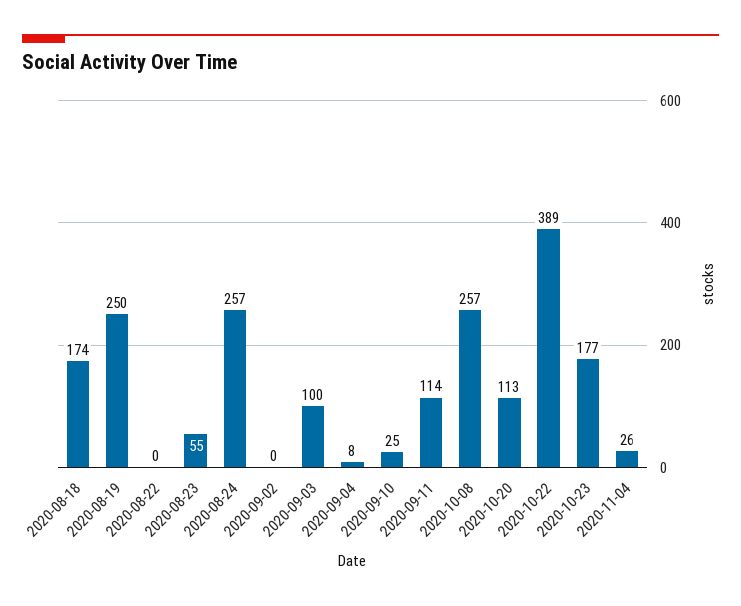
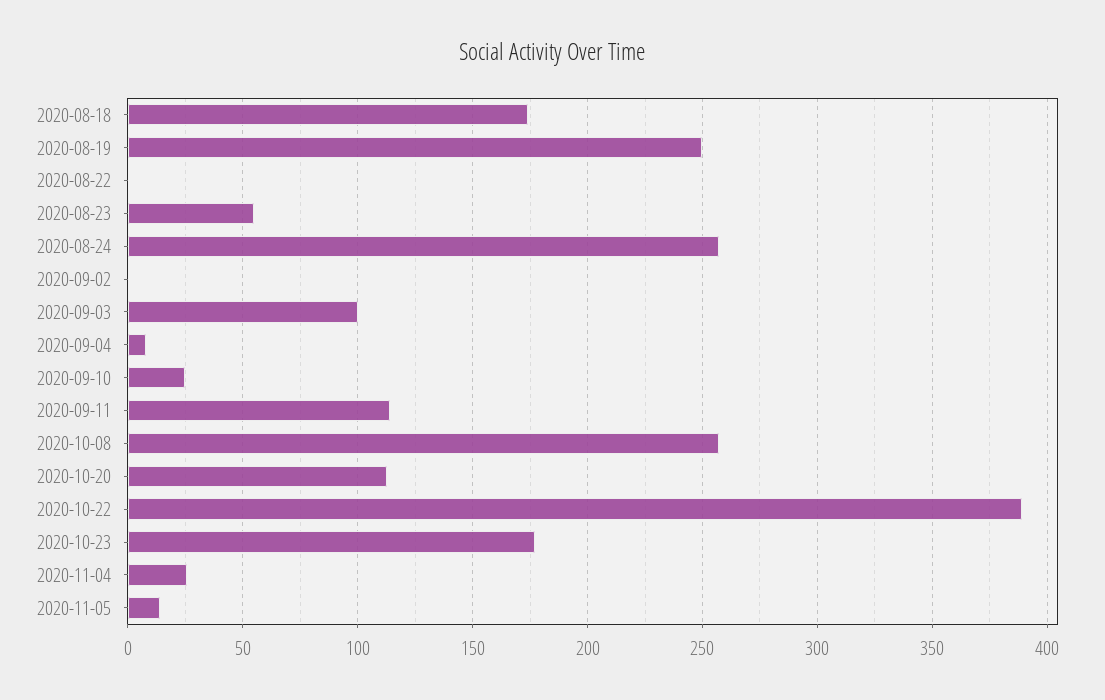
2020-11-05: none -> 15

